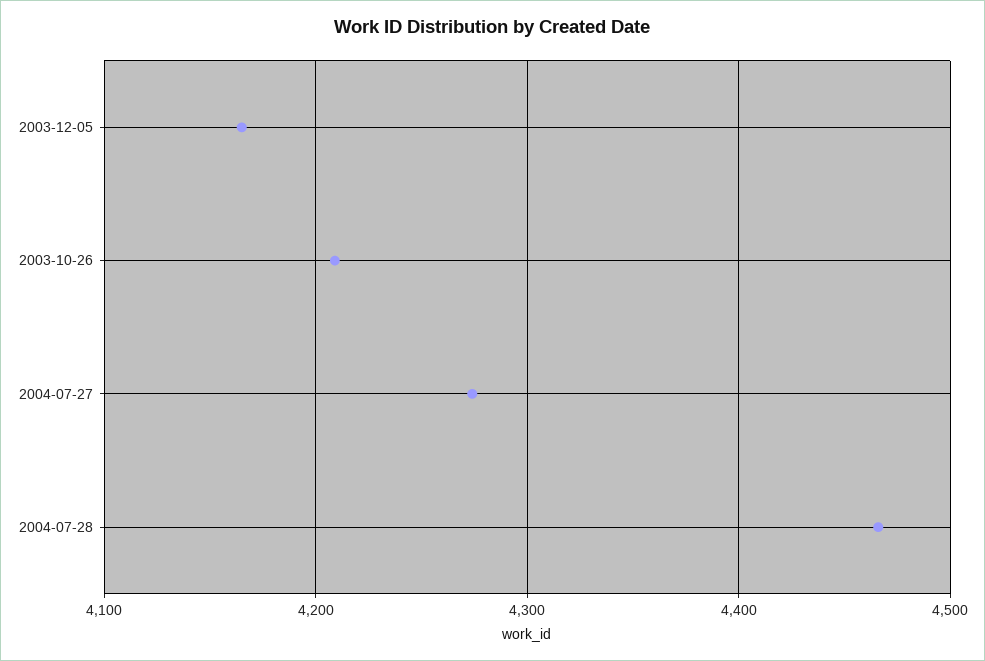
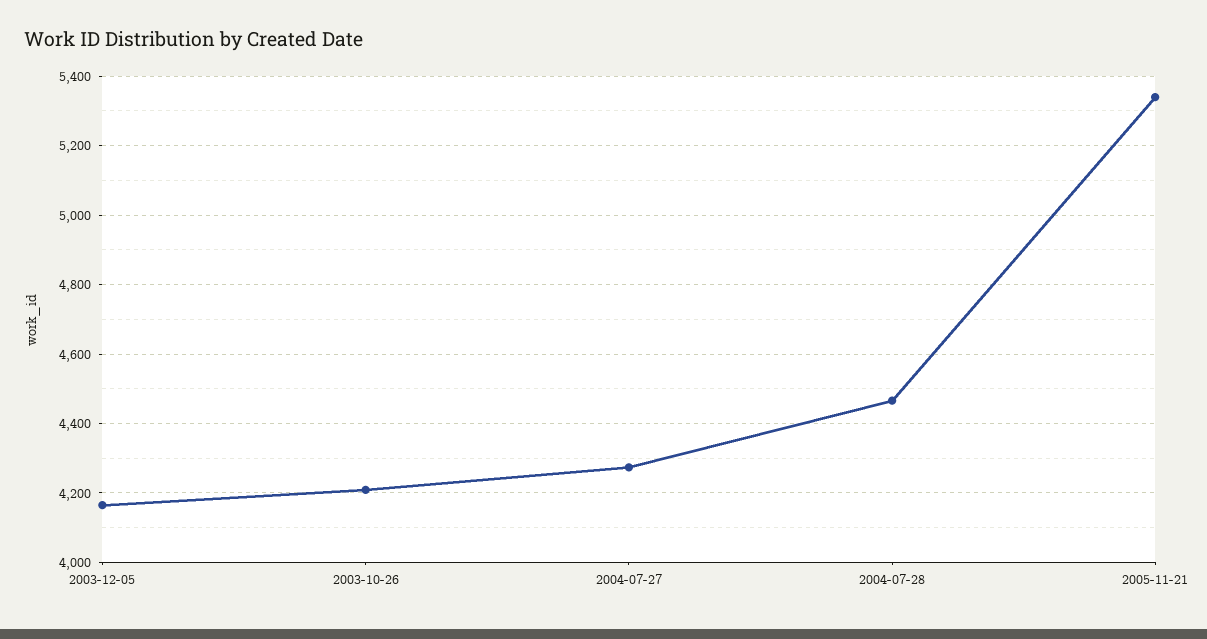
2005-11-21: none -> 5340

